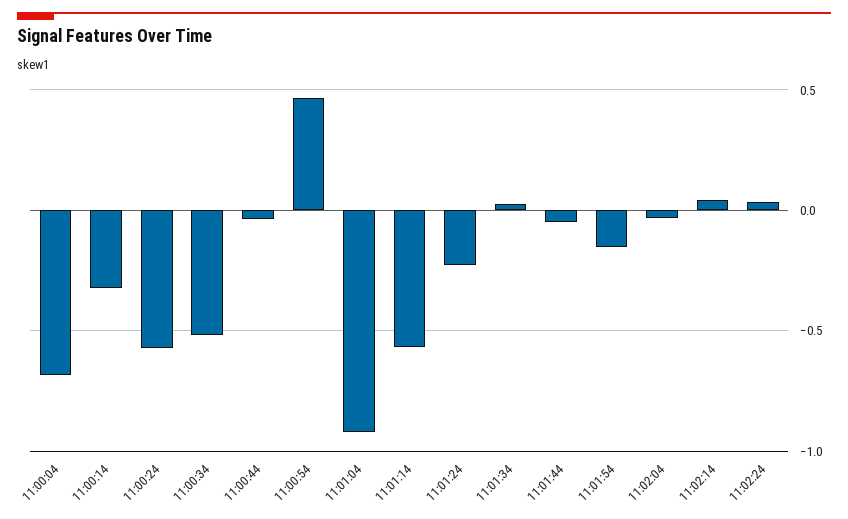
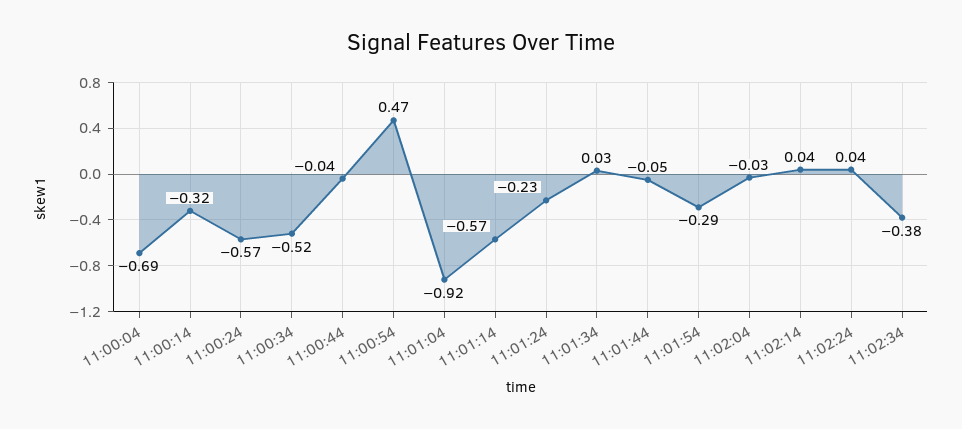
11:01:54: -0.15 -> -0.29
11:02:34: none -> -0.38

